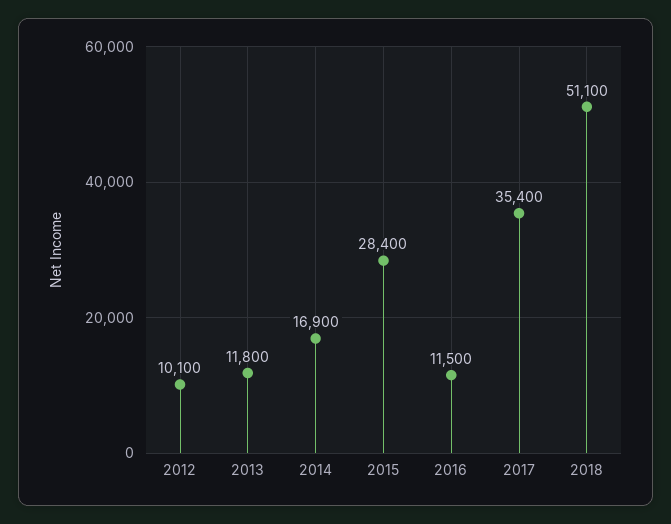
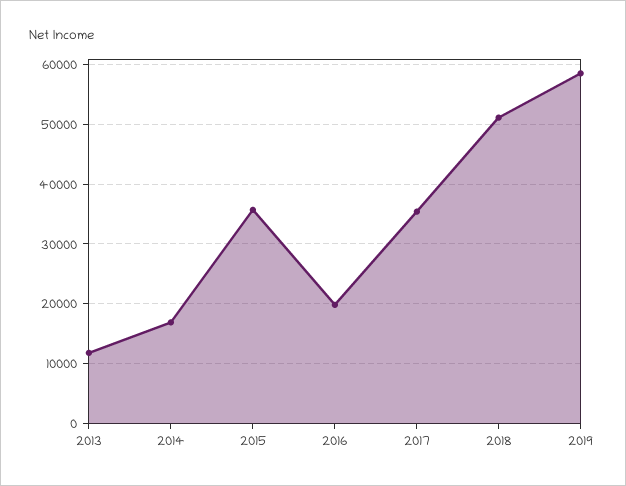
2012: 10100 -> none
2015: 28400 -> 36000
2016: 11500 -> 20000
2019: none -> 58000

